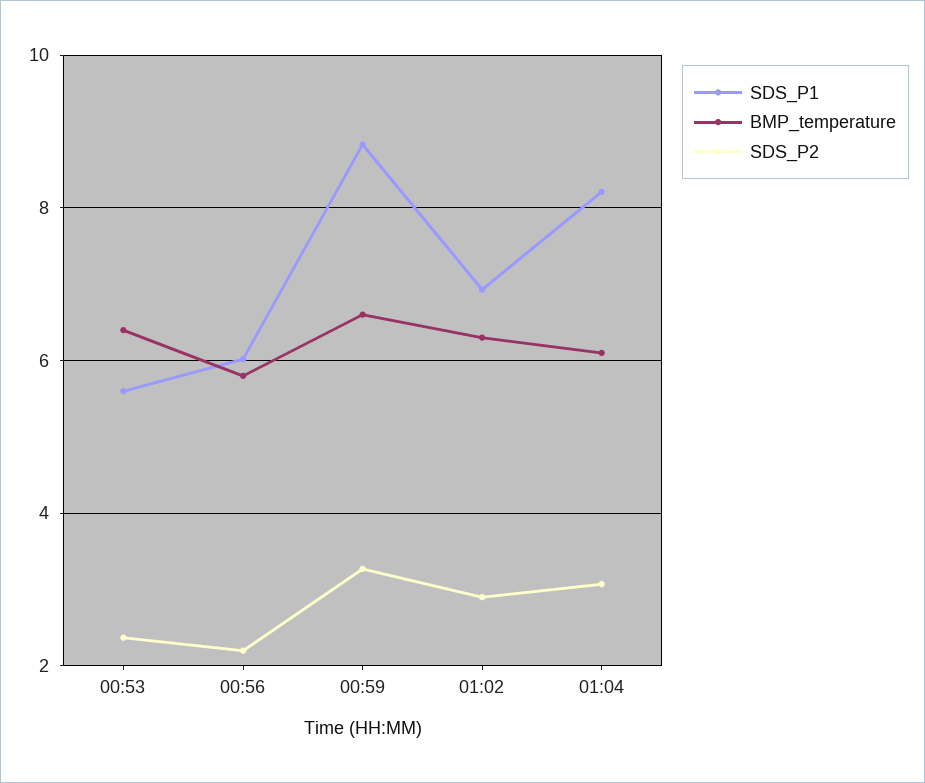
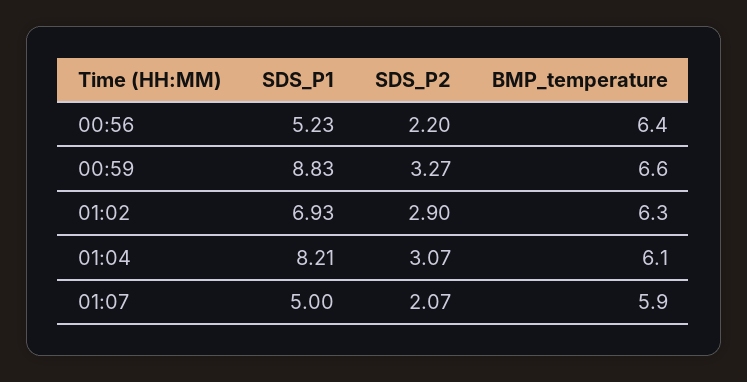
SDS_P1, 00:53: 5.6 -> none
BMP_temperature, 00:53: 6.4 -> none
SDS_P2, 00:53: 2.4 -> none
SDS_P1, 00:56: 6 -> 5.23
BMP_temperature, 00:56: 5.8 -> 6.4
SDS_P1, 01:07: none -> 5
SDS_P2, 01:07: none -> 2.07
BMP_temperature, 01:07: none -> 5.9

